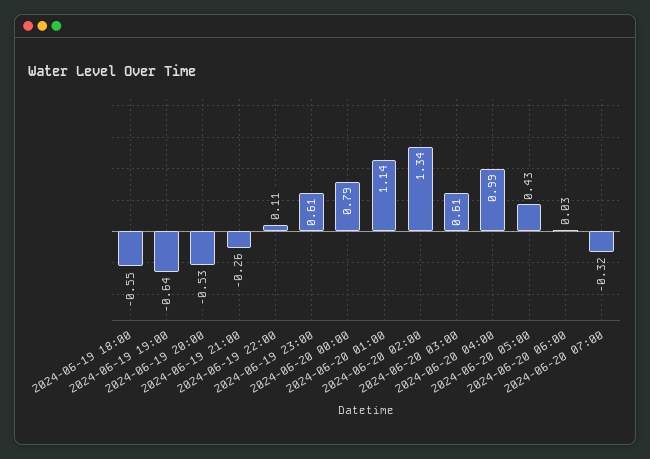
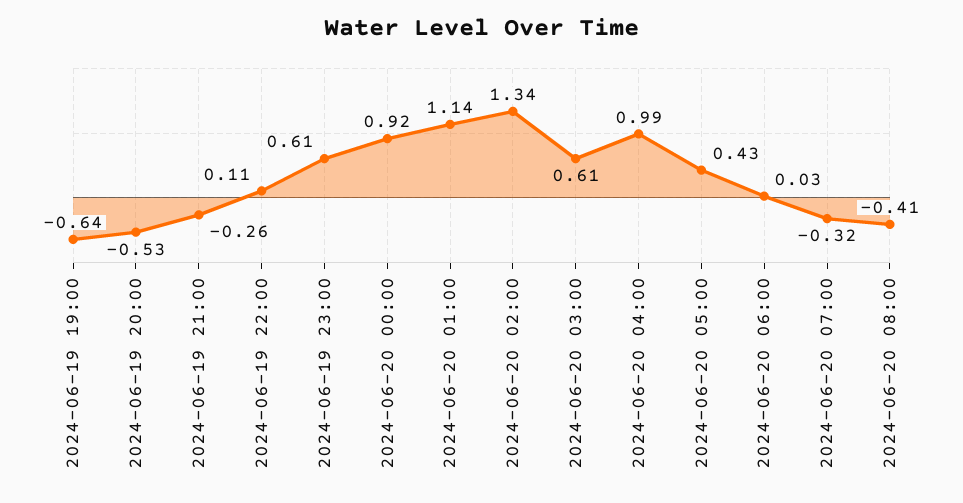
2024-06-19 18:00: -0.55 -> none
2024-06-20 00:00: 0.79 -> 0.92
2024-06-20 08:00: none -> -0.41

